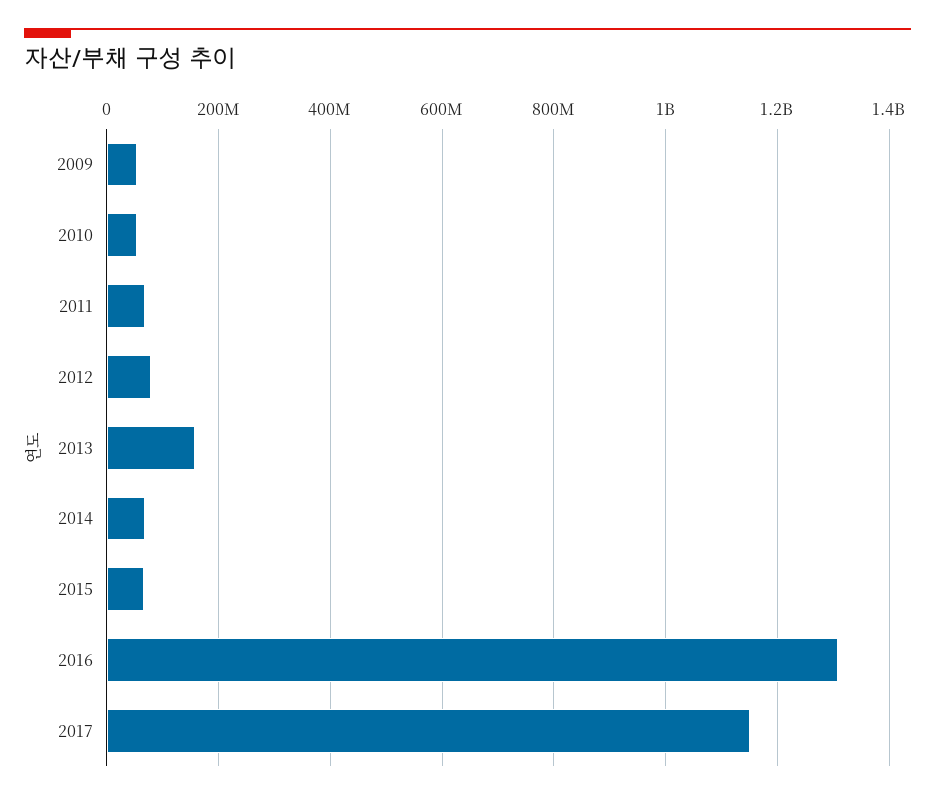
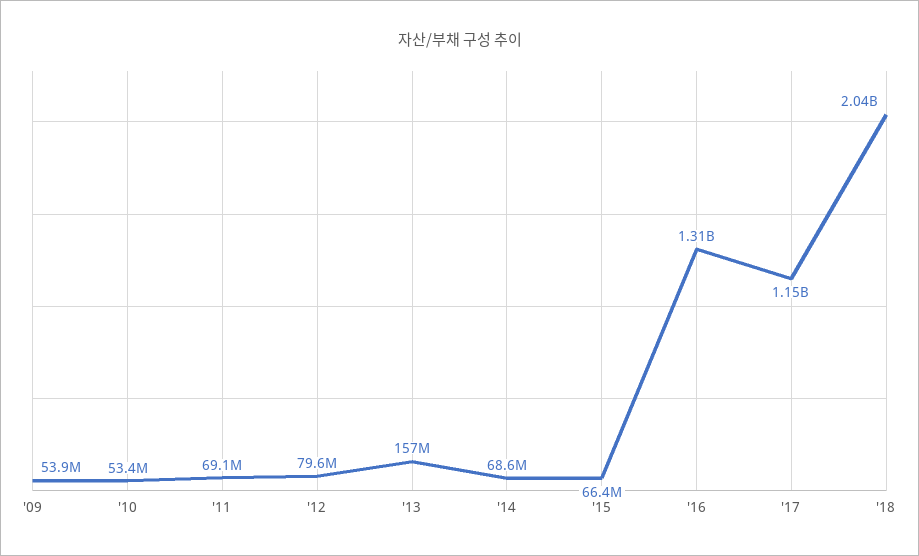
'18: none -> 2040000000

